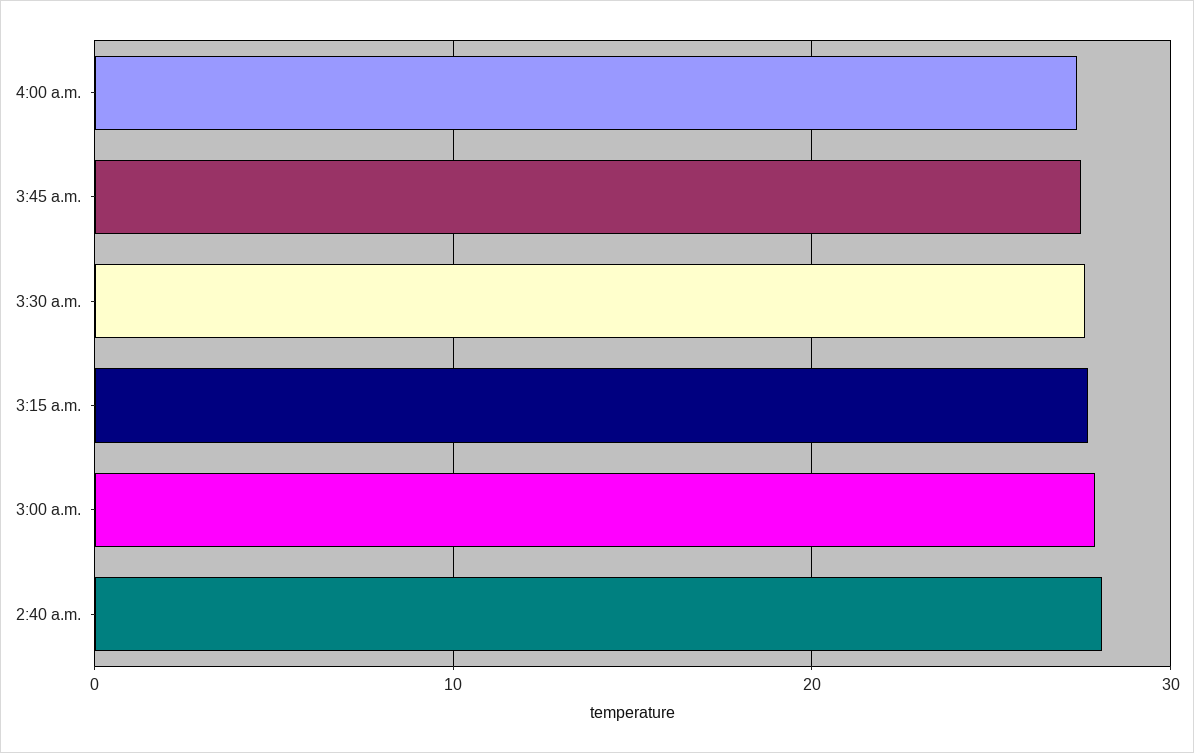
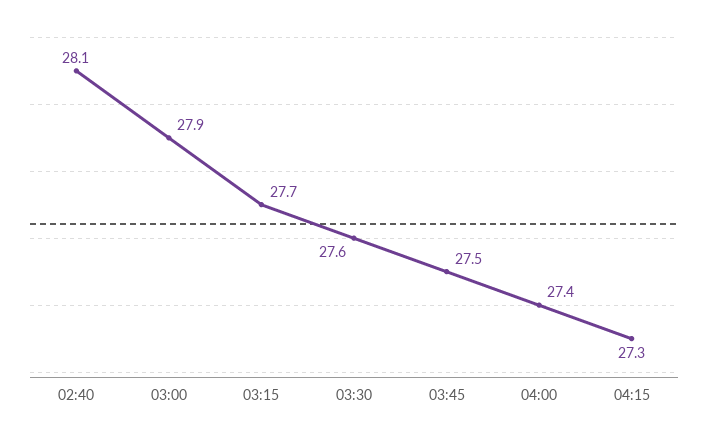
04:15: none -> 27.3

